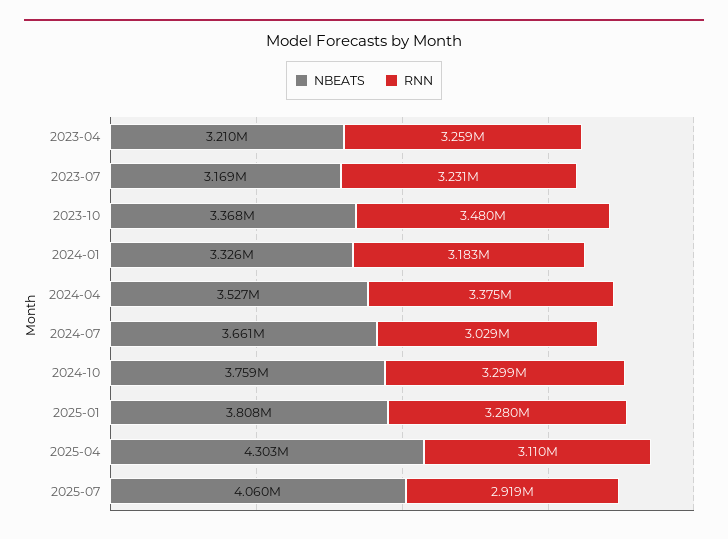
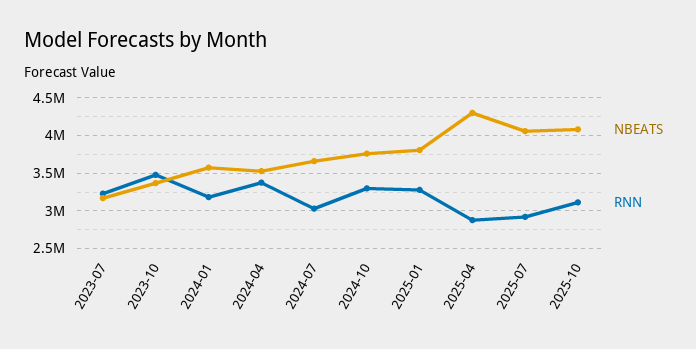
NBEATS, 2023-04: 3210000 -> none
RNN, 2023-04: 3259000 -> none
NBEATS, 2024-01: 3326000 -> 3600000
RNN, 2025-04: 3110000 -> 2900000
NBEATS, 2025-10: none -> 4100000
RNN, 2025-10: none -> 3100000

